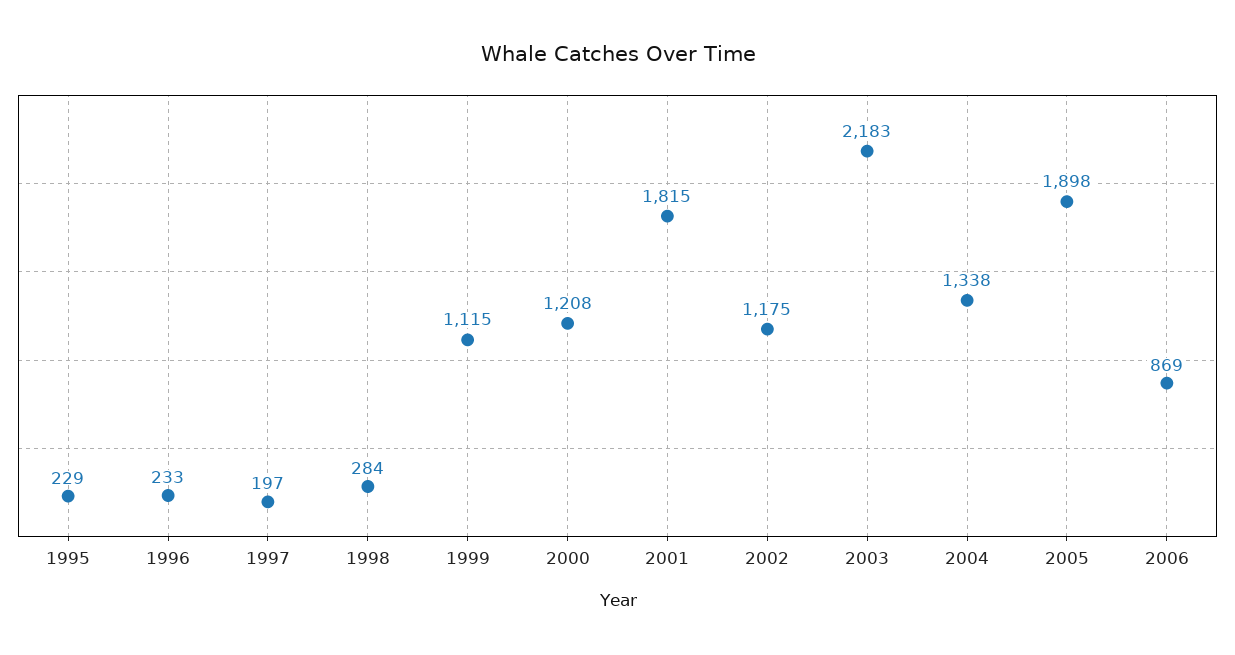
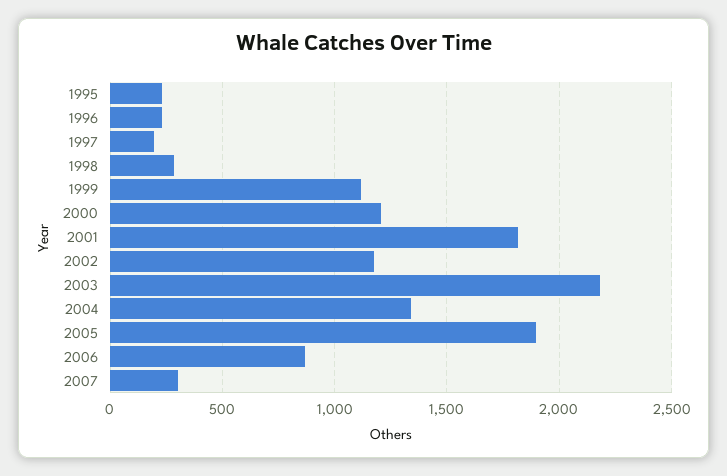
2007: none -> 300

